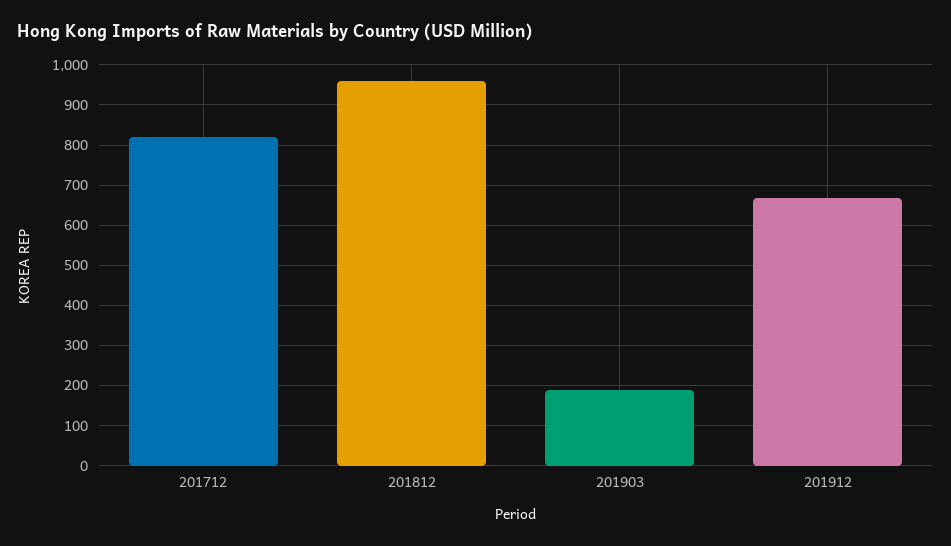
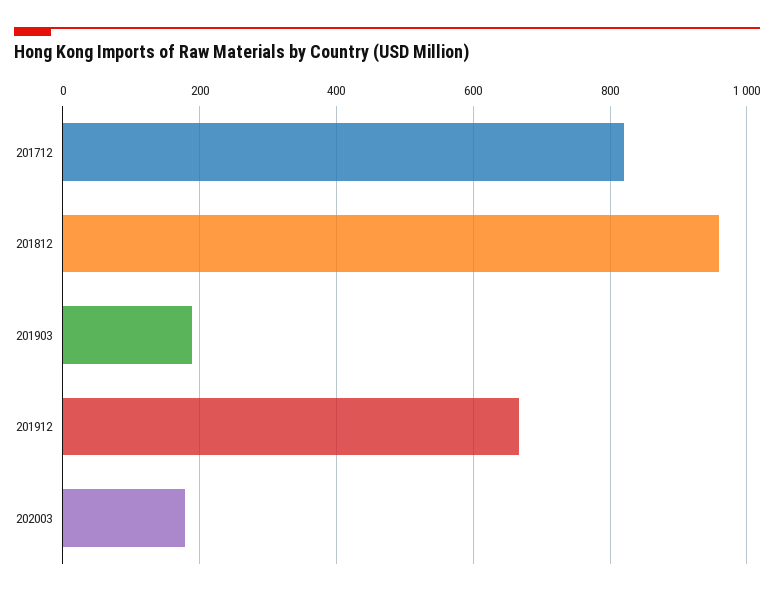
202003: none -> 180

